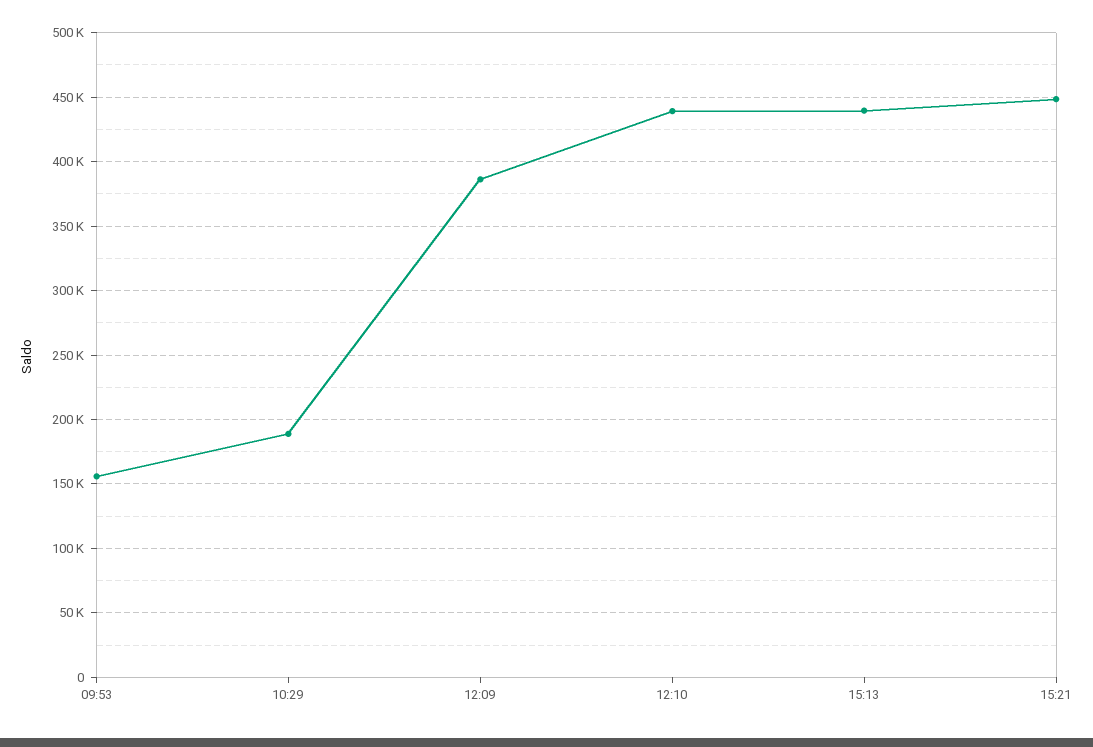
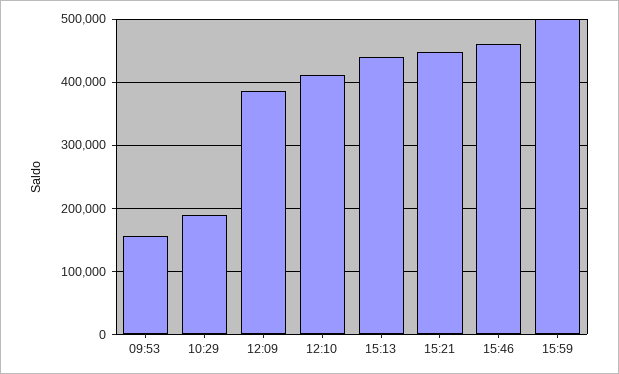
12:10: 440000 -> 410000
15:46: none -> 460000
15:59: none -> 500000

